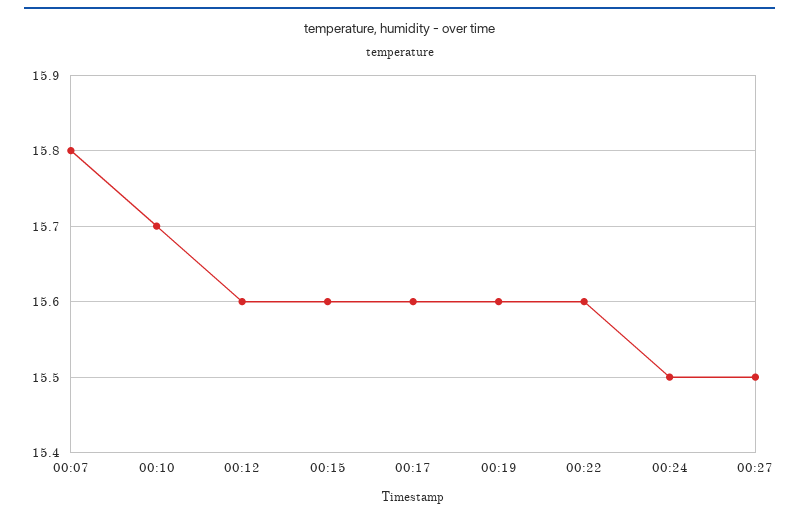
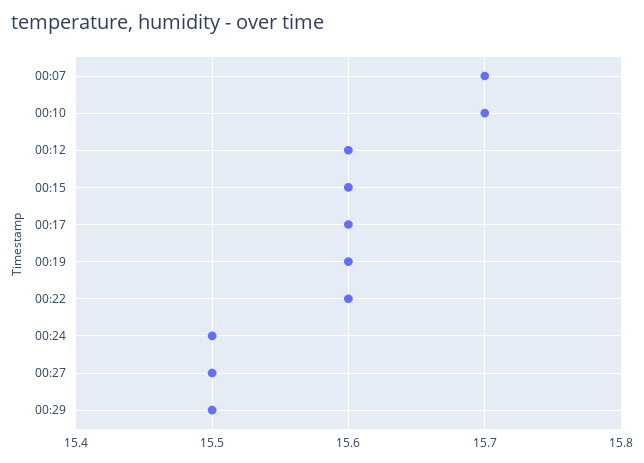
00:07: 15.8 -> 15.7
00:29: none -> 15.5

